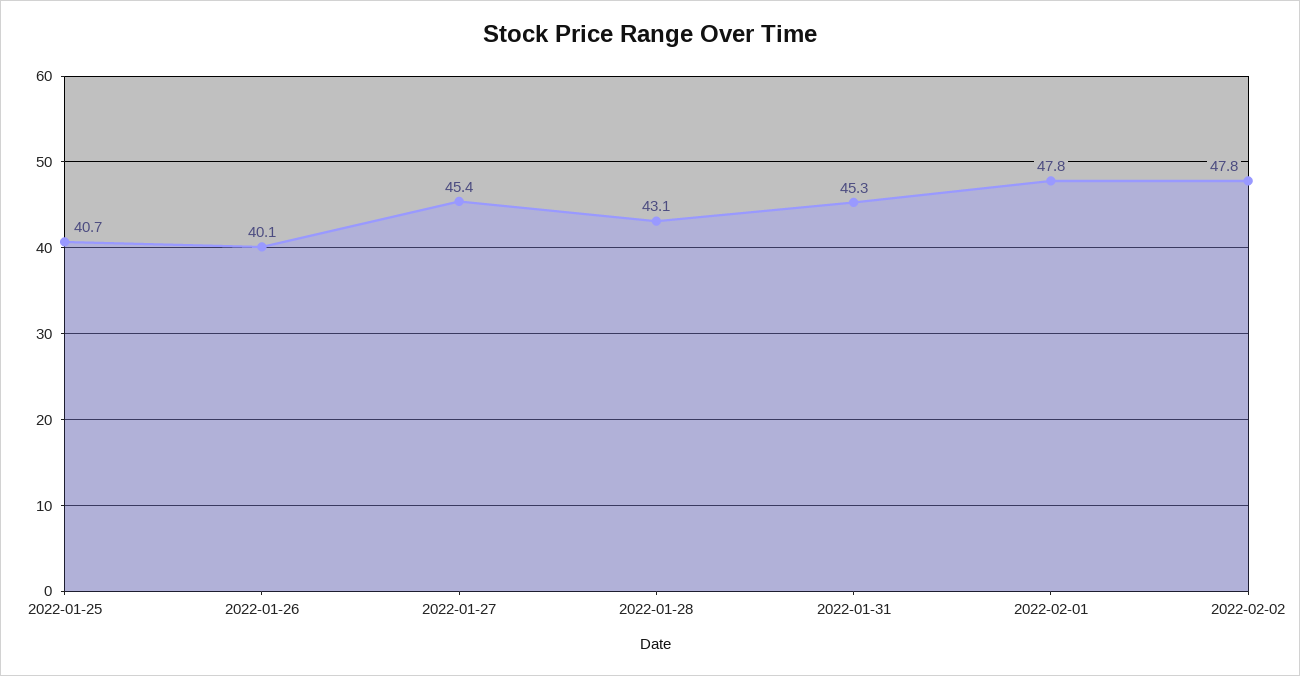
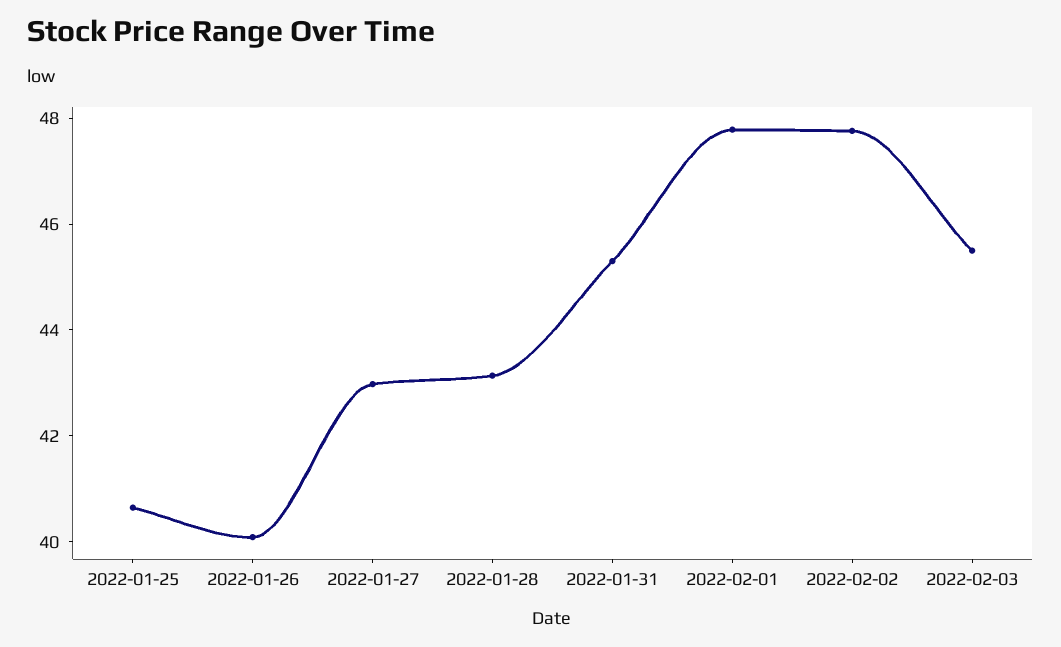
2022-01-27: 45.4 -> 43
2022-02-03: none -> 45.5

